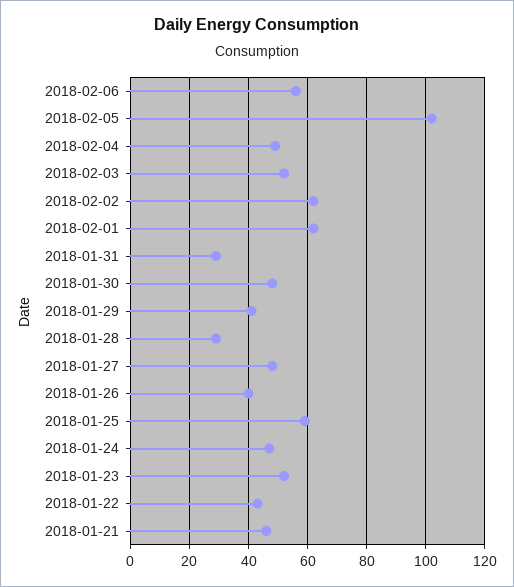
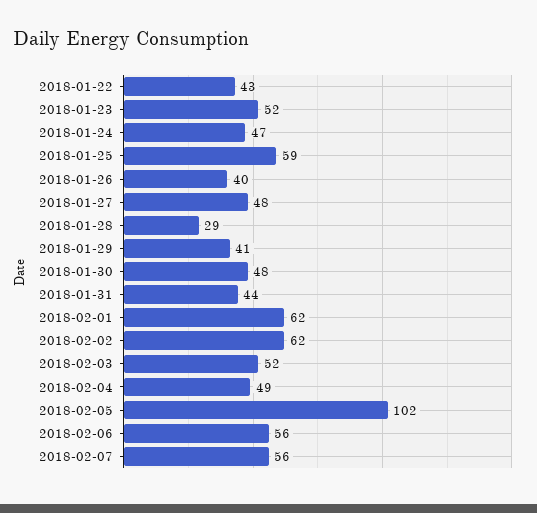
2018-01-31: 30 -> 44
2018-01-21: 45 -> none
2018-02-07: none -> 56

